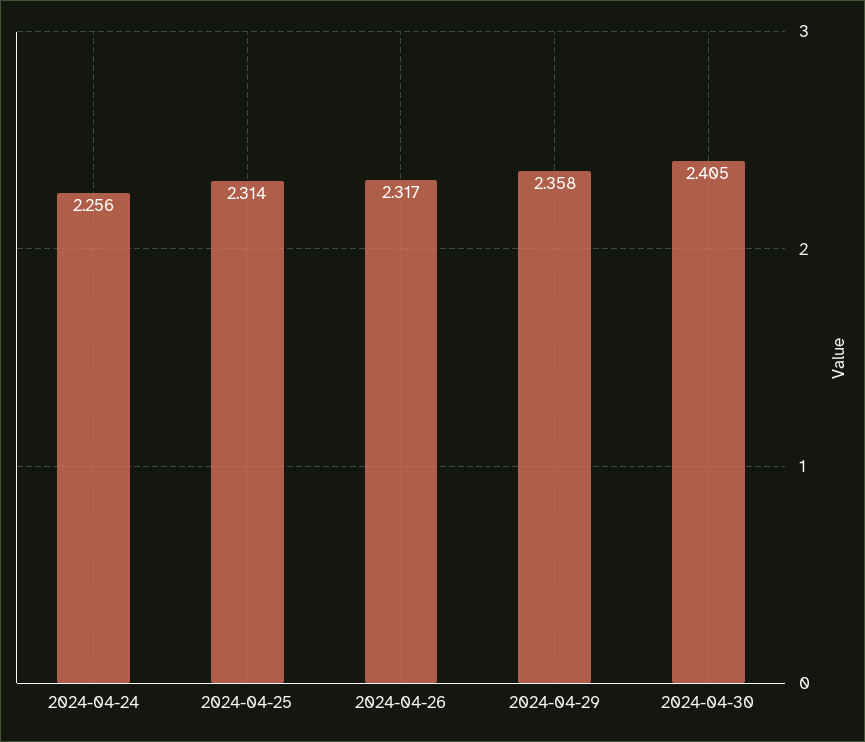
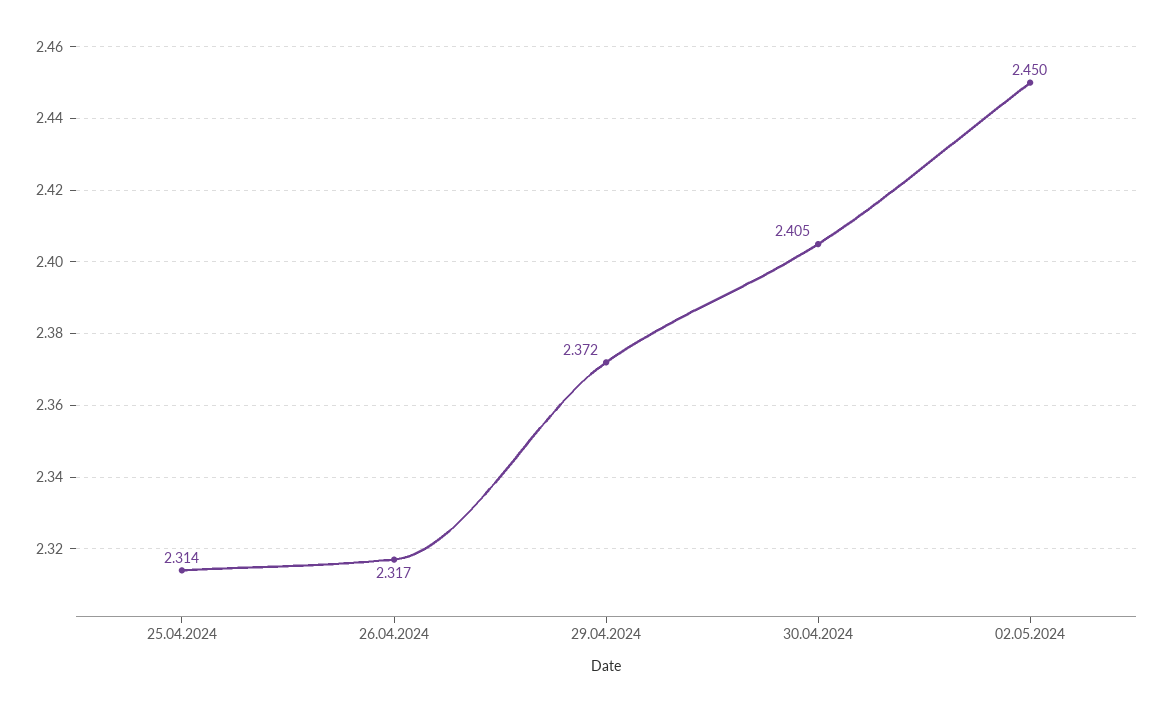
2024-04-24: 2.256 -> none
2024-04-29: 2.358 -> 2.372
02.05.2024: none -> 2.45

